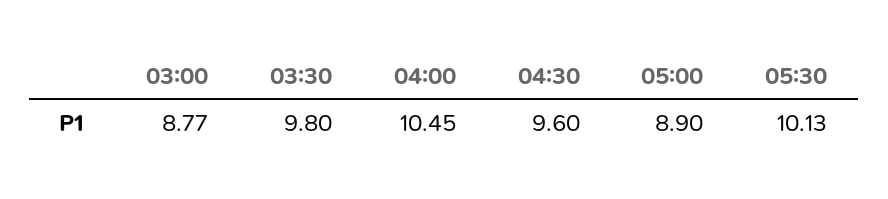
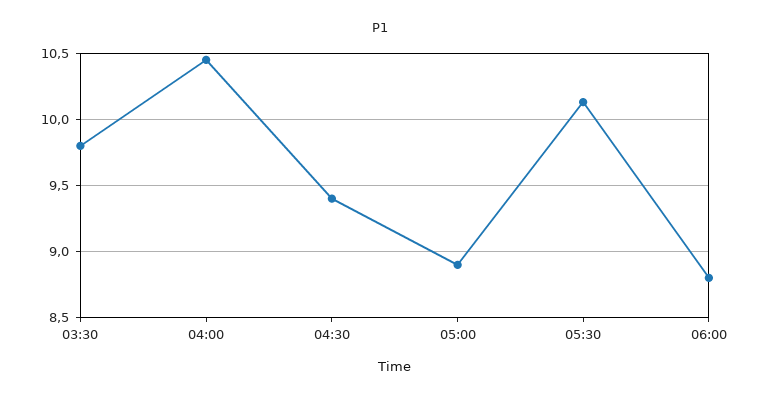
03:00: 8.77 -> none
04:30: 9.6 -> 9.4
06:00: none -> 8.8

